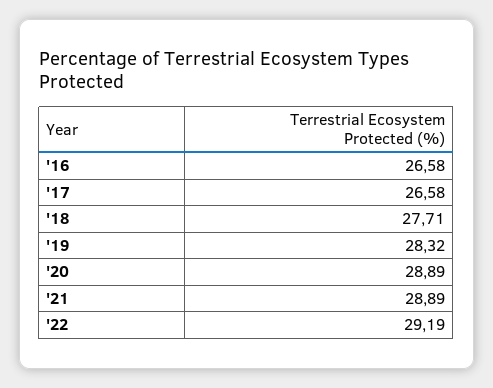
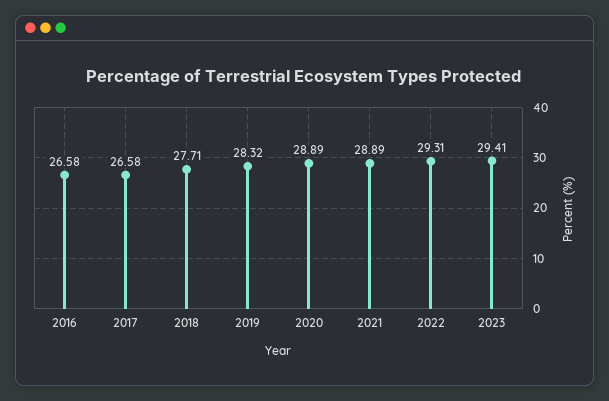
'22: 29.19 -> 29.31
2023: none -> 29.41

